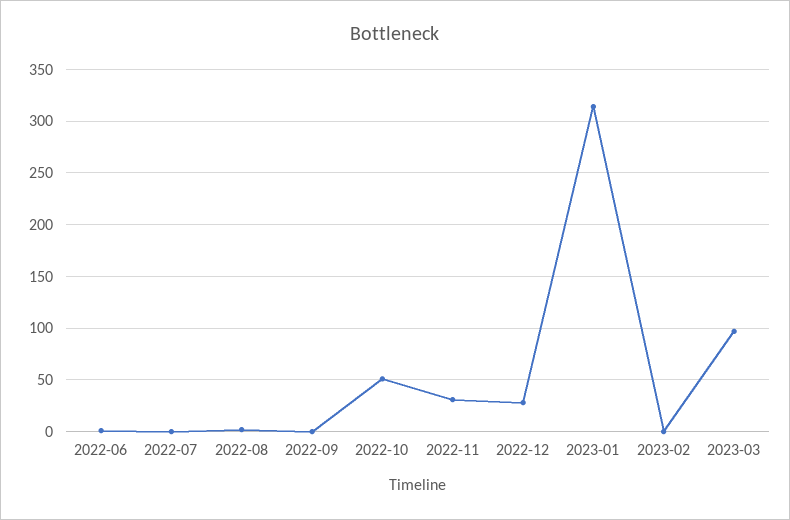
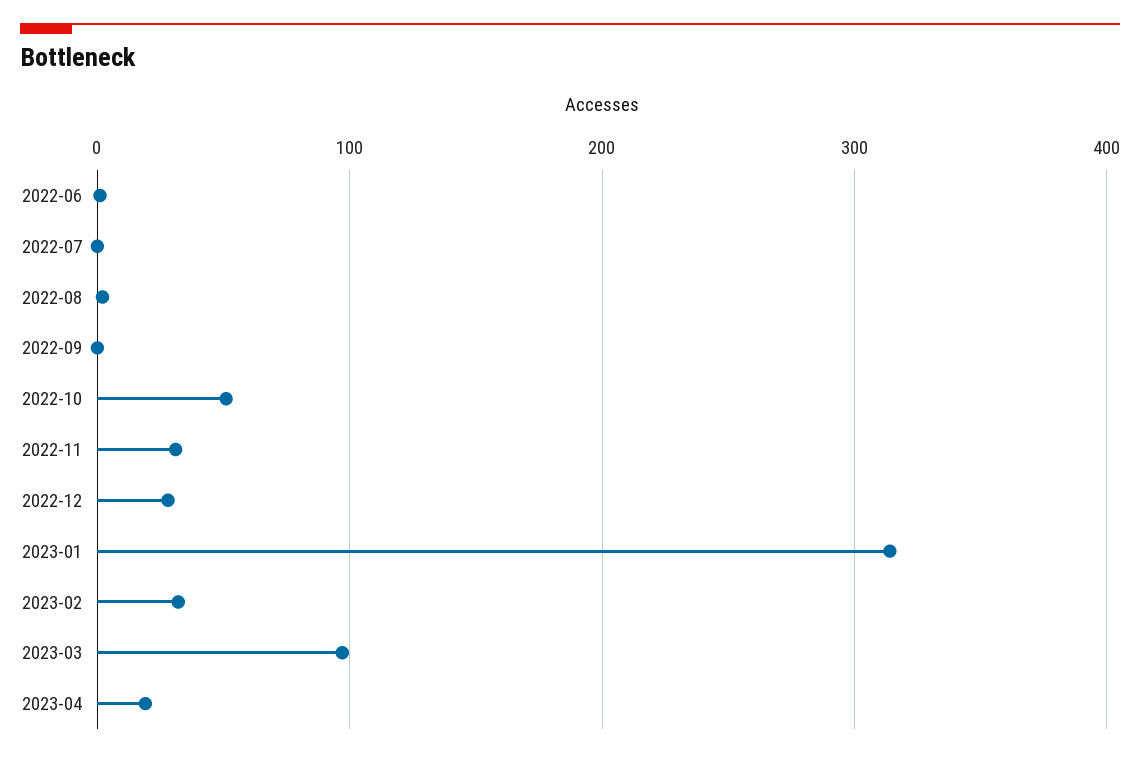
2023-02: 0 -> 30
2023-04: none -> 20

